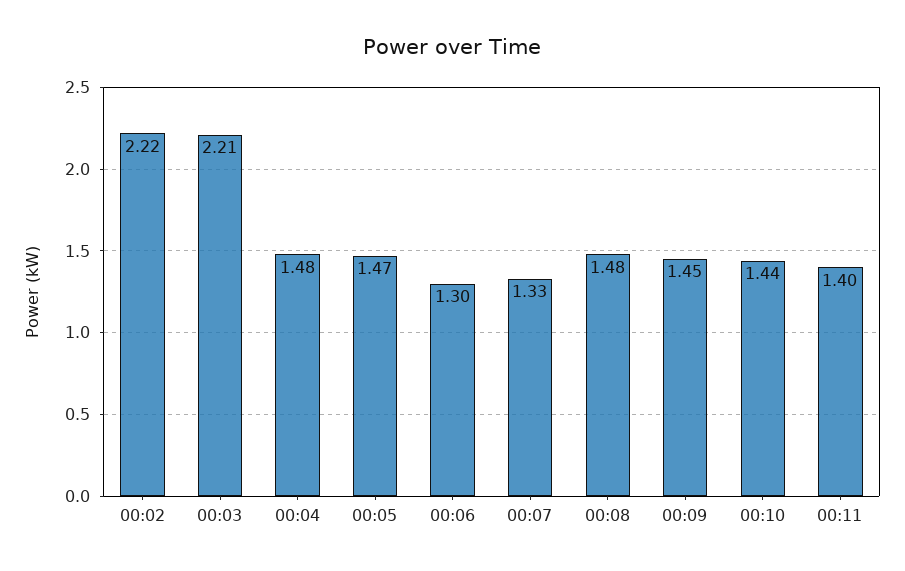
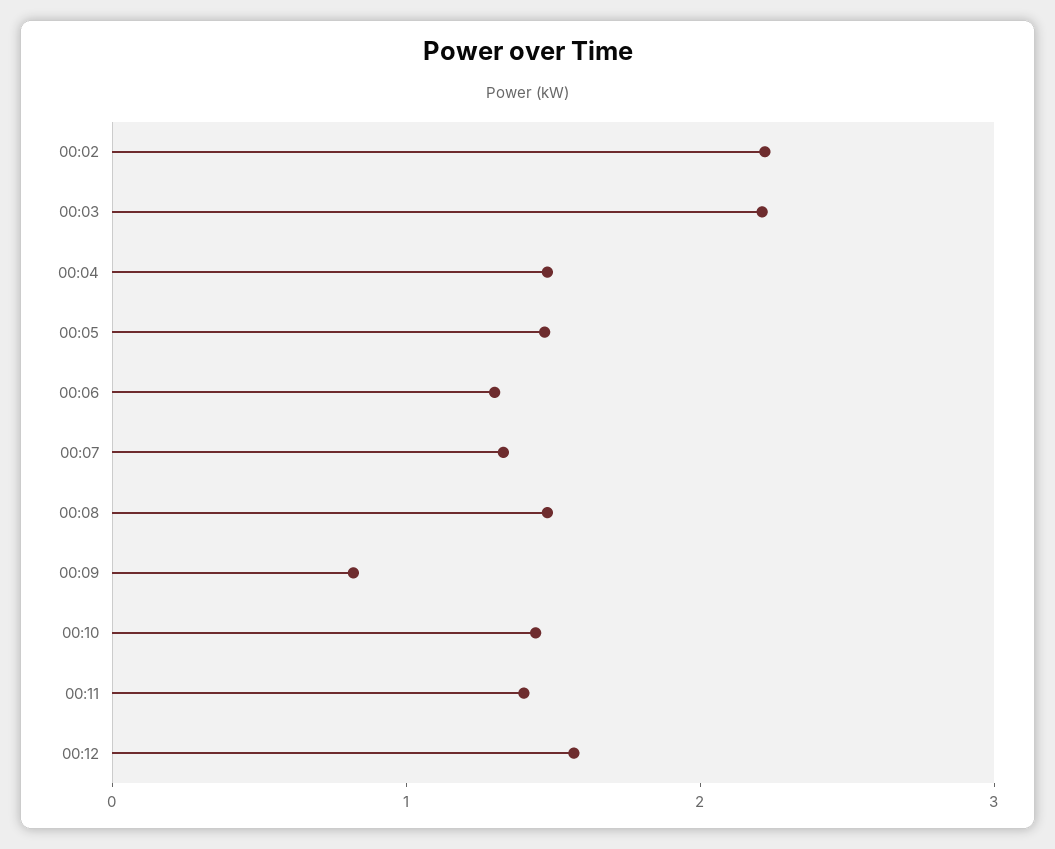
00:09: 1.45 -> 0.8
00:12: none -> 1.6

